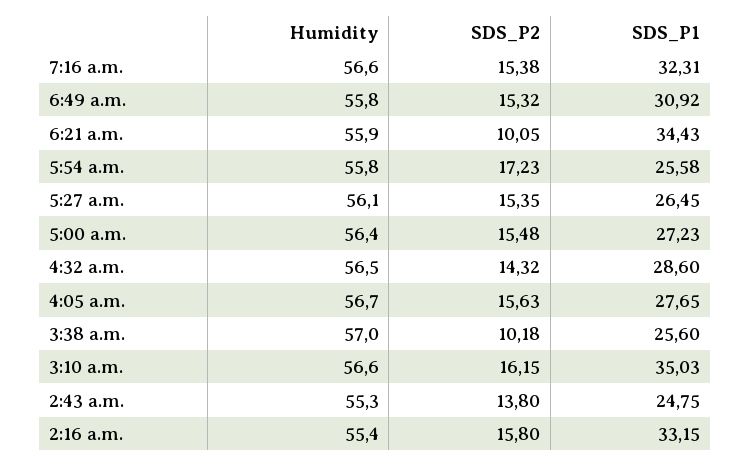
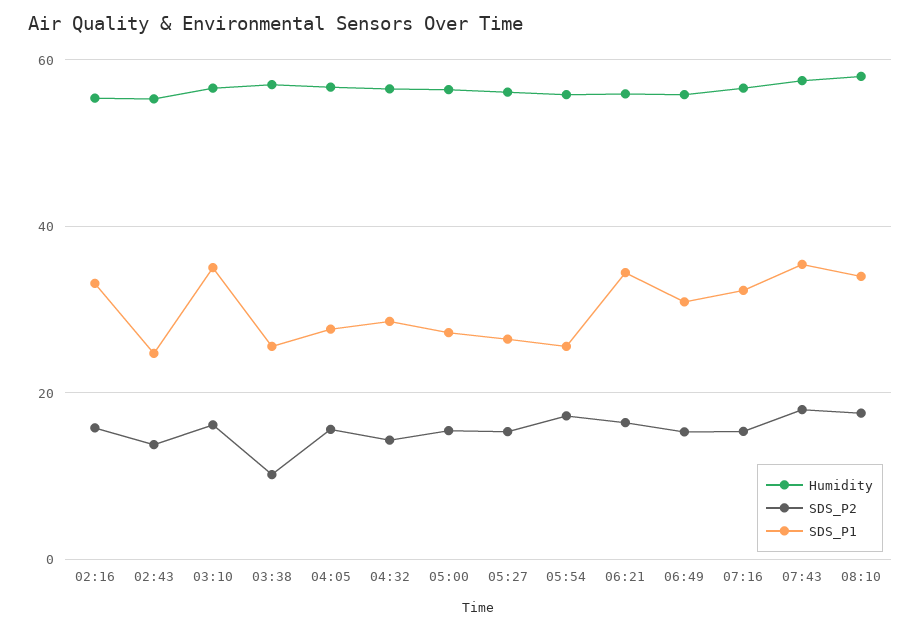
SDS_P2, 6:21 a.m.: 10.05 -> 16
Humidity, 07:43: none -> 58
SDS_P2, 07:43: none -> 18
SDS_P1, 07:43: none -> 36
Humidity, 08:10: none -> 58
SDS_P2, 08:10: none -> 18
SDS_P1, 08:10: none -> 34

